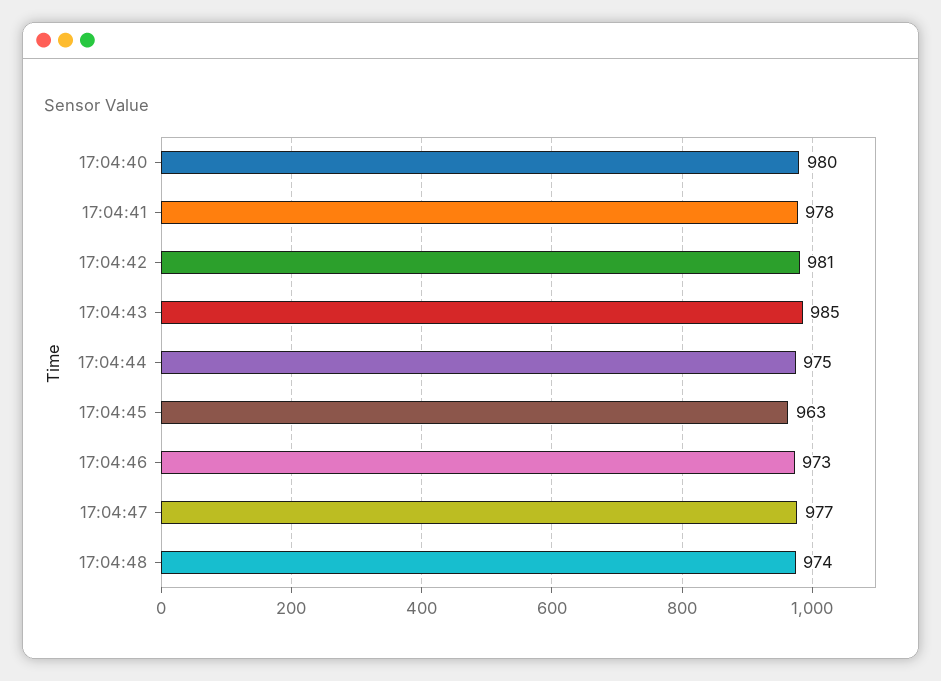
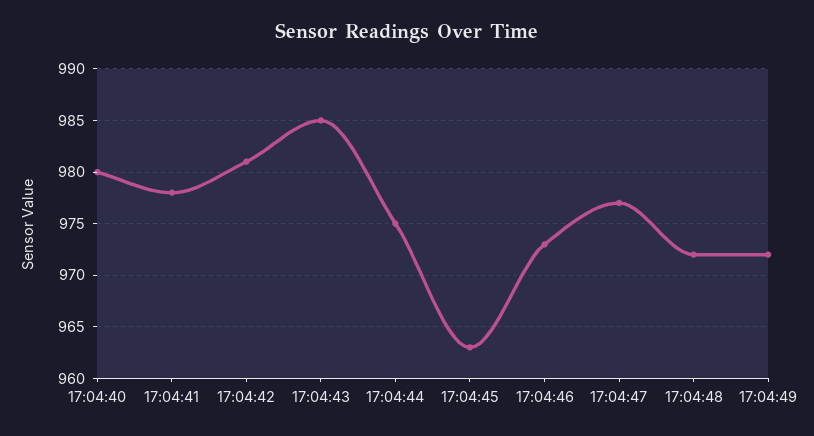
17:04:48: 974 -> 972
17:04:49: none -> 972

